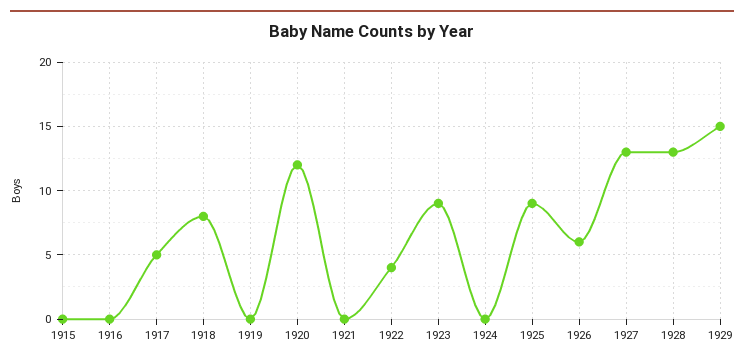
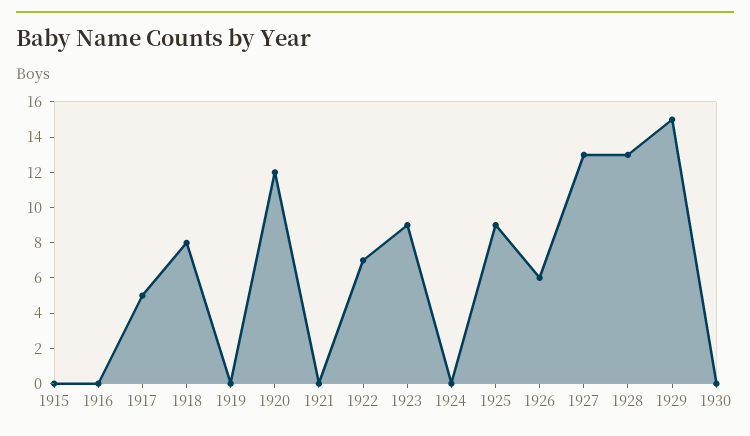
1922: 4 -> 7
1930: none -> 0

